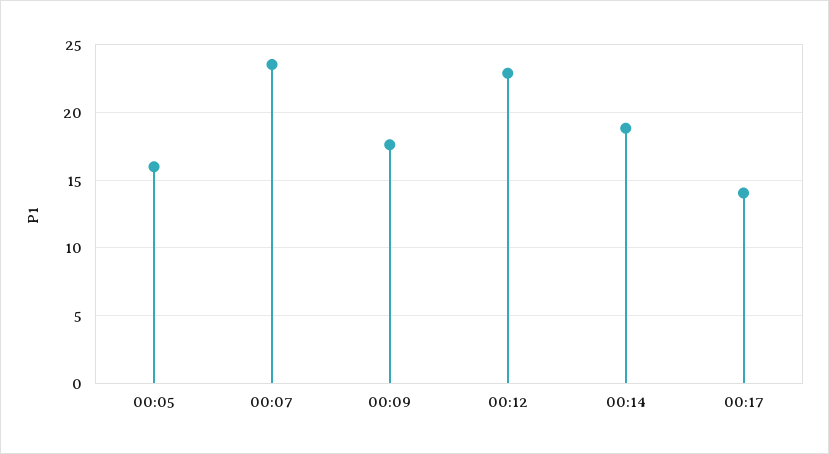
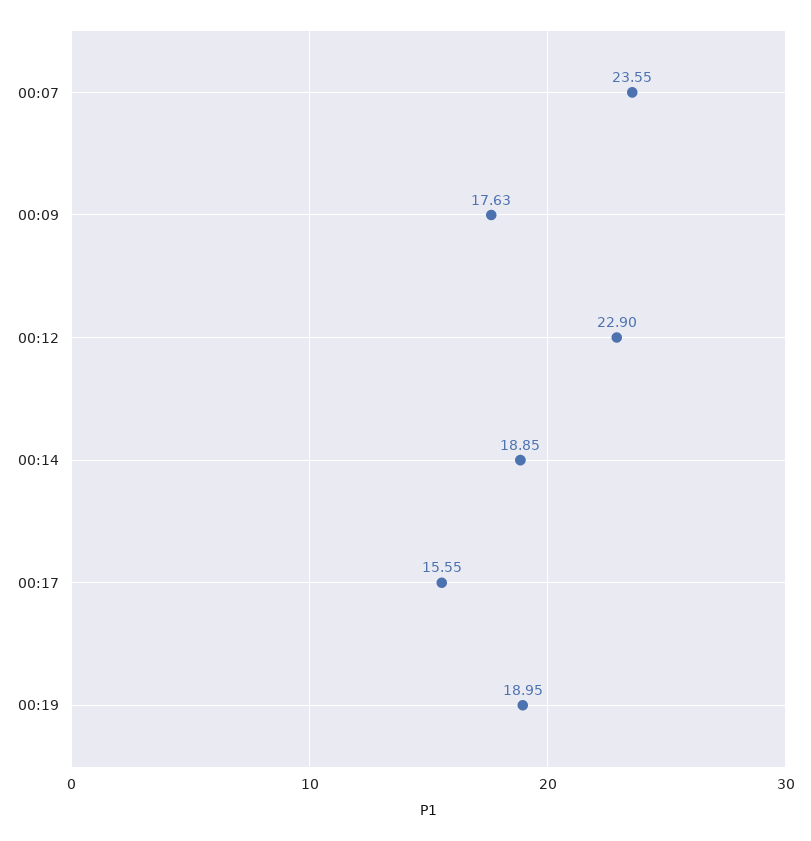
00:05: 16 -> none
00:17: 14 -> 15.55
00:19: none -> 18.95

